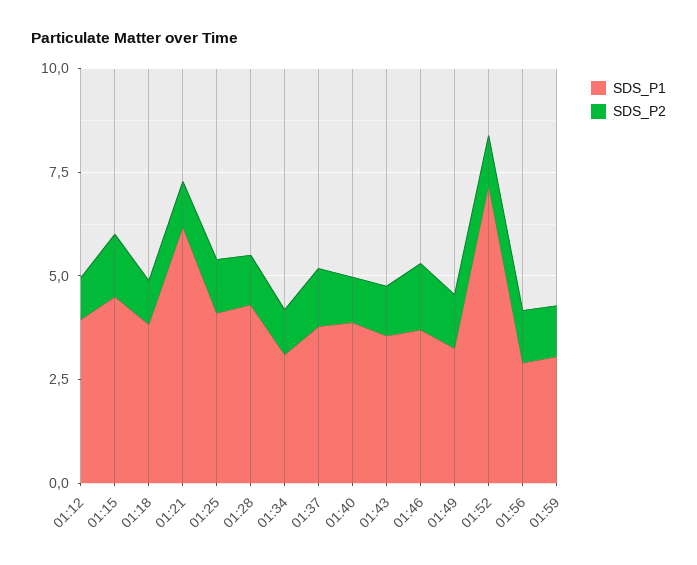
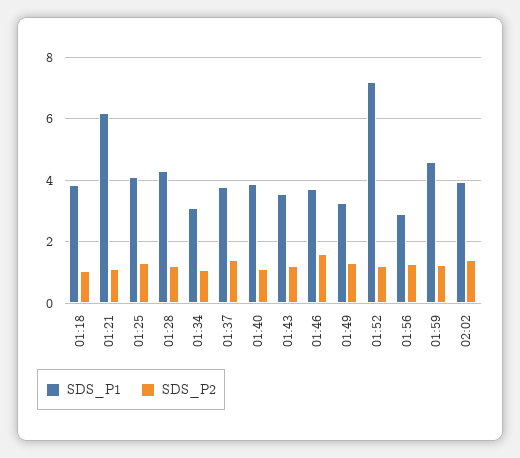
SDS_P1, 01:12: 4 -> none
SDS_P2, 01:12: 1 -> none
SDS_P1, 01:15: 4.5 -> none
SDS_P2, 01:15: 1.5 -> none
SDS_P1, 01:59: 3 -> 4.6
SDS_P1, 02:02: none -> 4
SDS_P2, 02:02: none -> 1.4

